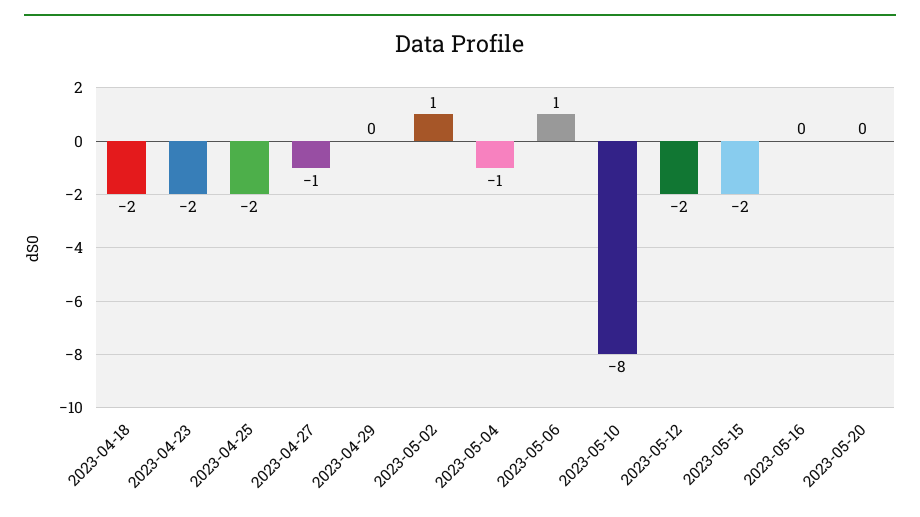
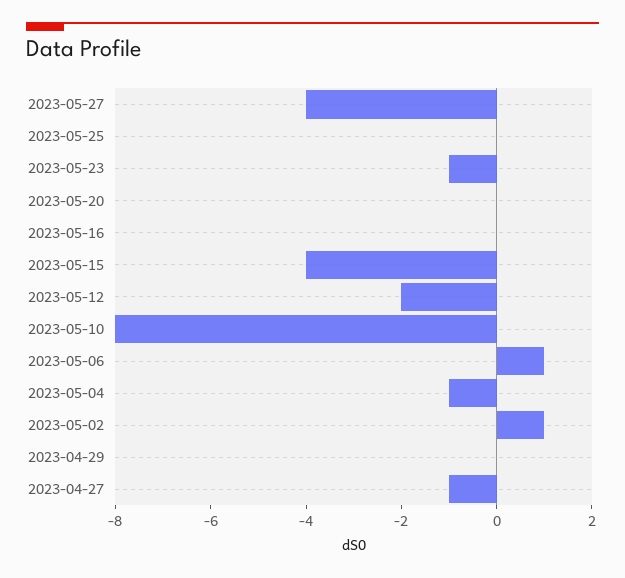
2023-04-18: -2 -> none
2023-04-23: -2 -> none
2023-04-25: -2 -> none
2023-05-15: -2 -> -4
2023-05-27: none -> -4
2023-05-25: none -> 0
2023-05-23: none -> -1

